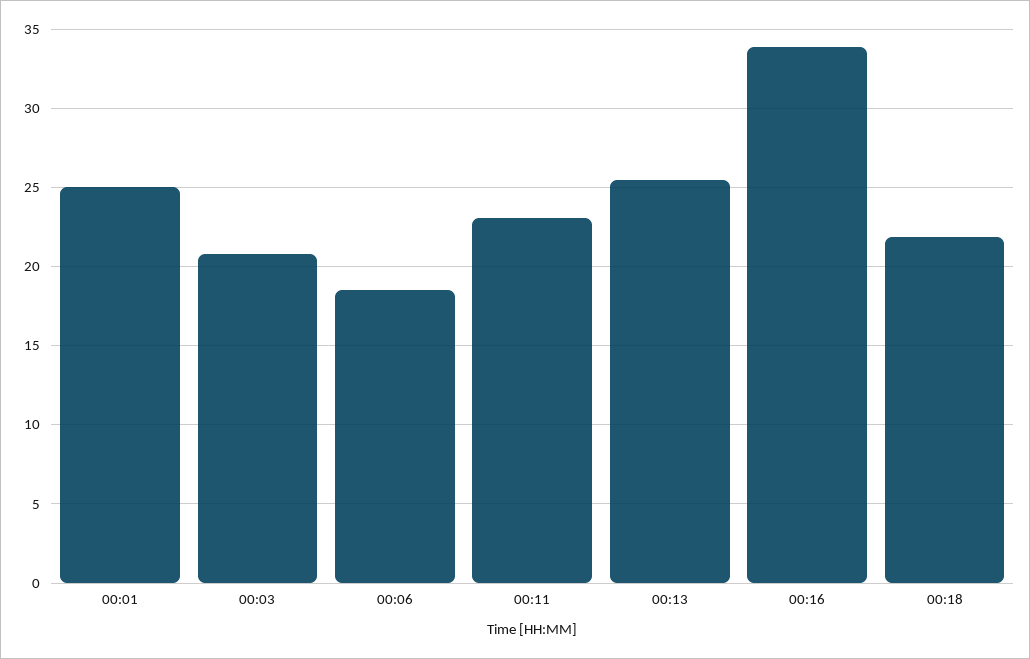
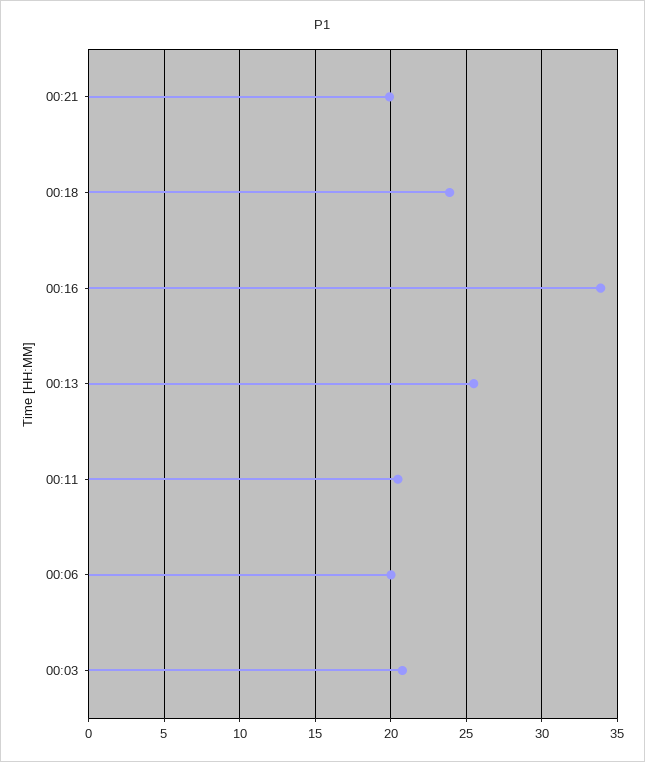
00:01: 25 -> none
00:06: 18.5 -> 20
00:11: 23 -> 20.5
00:18: 22 -> 24
00:21: none -> 20

